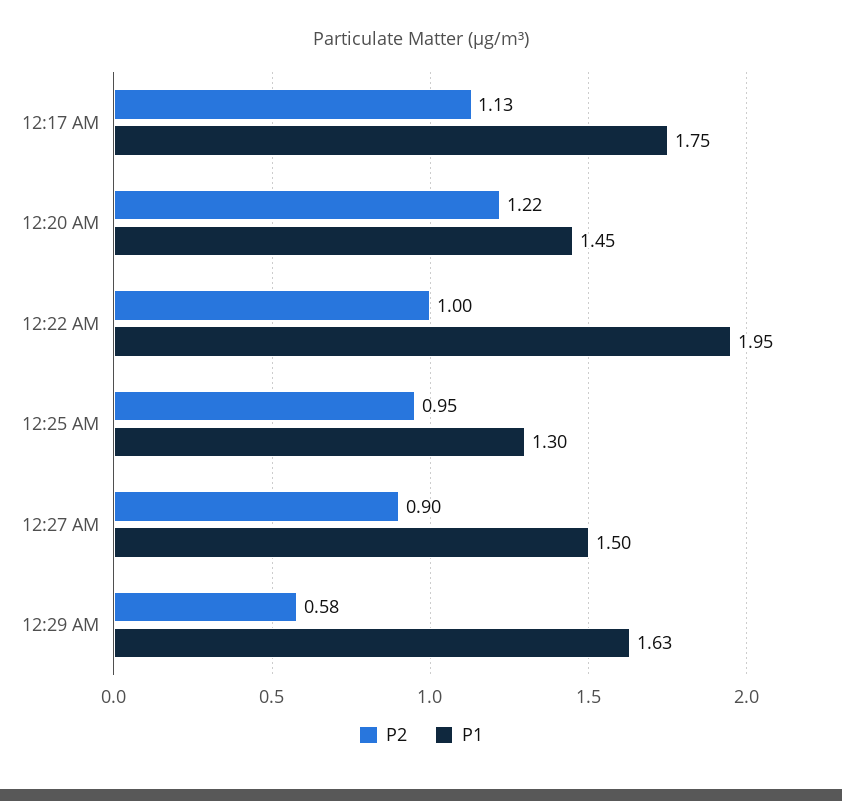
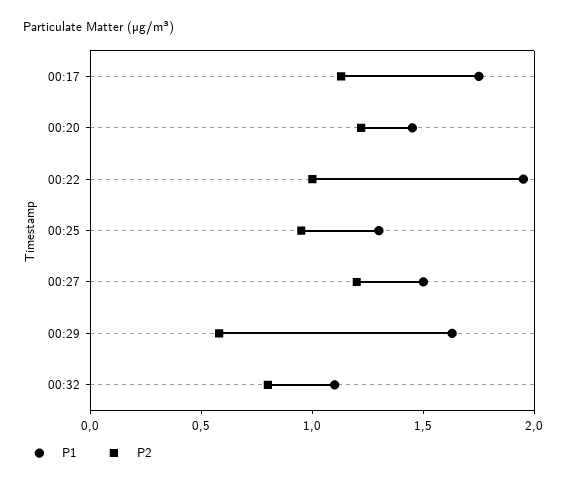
P2, 12:27 AM: 0.9 -> 1.2
P1, 00:32: none -> 1.1
P2, 00:32: none -> 0.8

